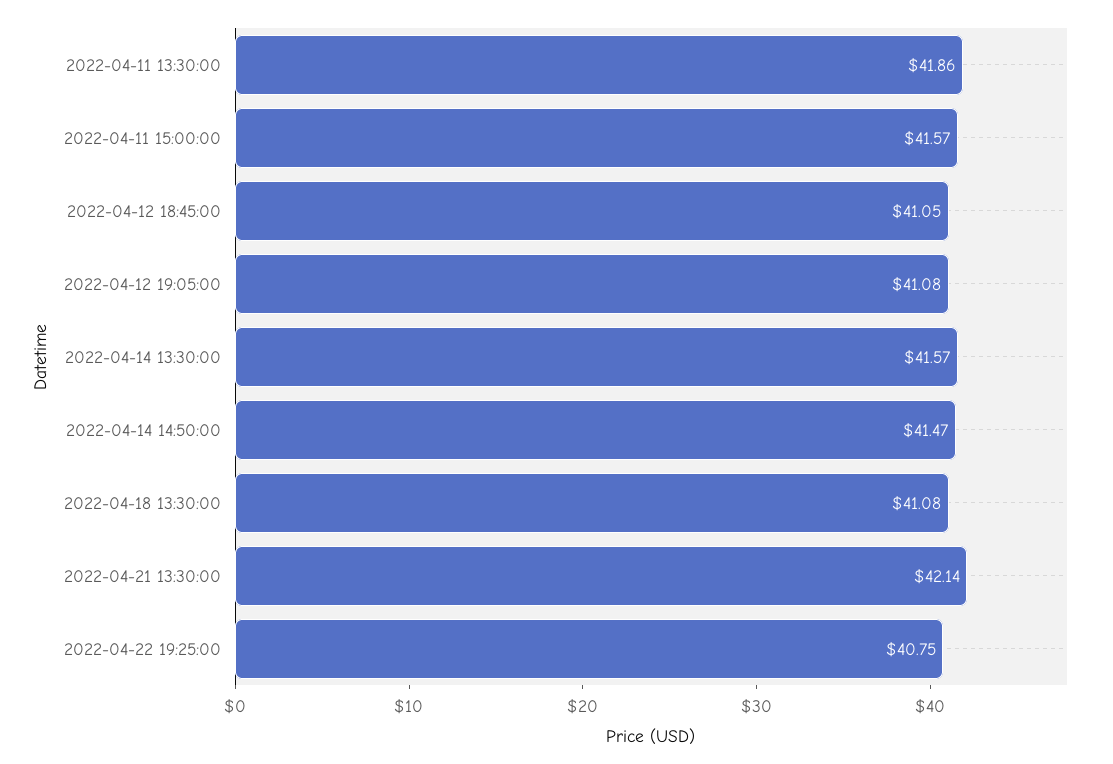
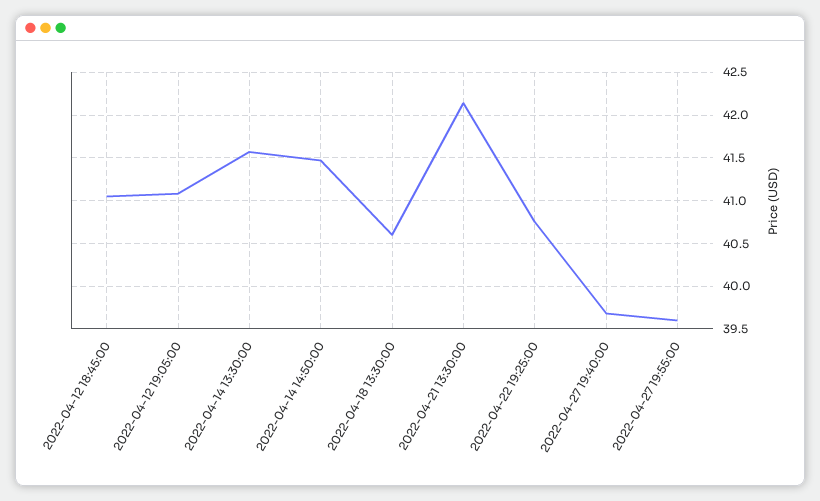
2022-04-11 13:30:00: 41.86 -> none
2022-04-11 15:00:00: 41.57 -> none
2022-04-18 13:30:00: 41.08 -> 40.6
2022-04-27 19:40:00: none -> 39.7
2022-04-27 19:55:00: none -> 39.6

